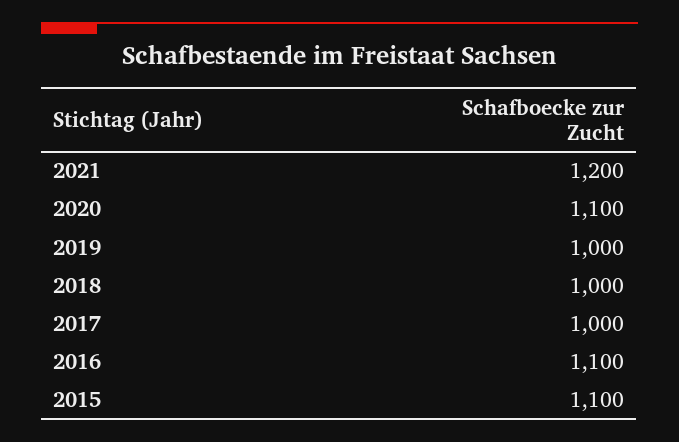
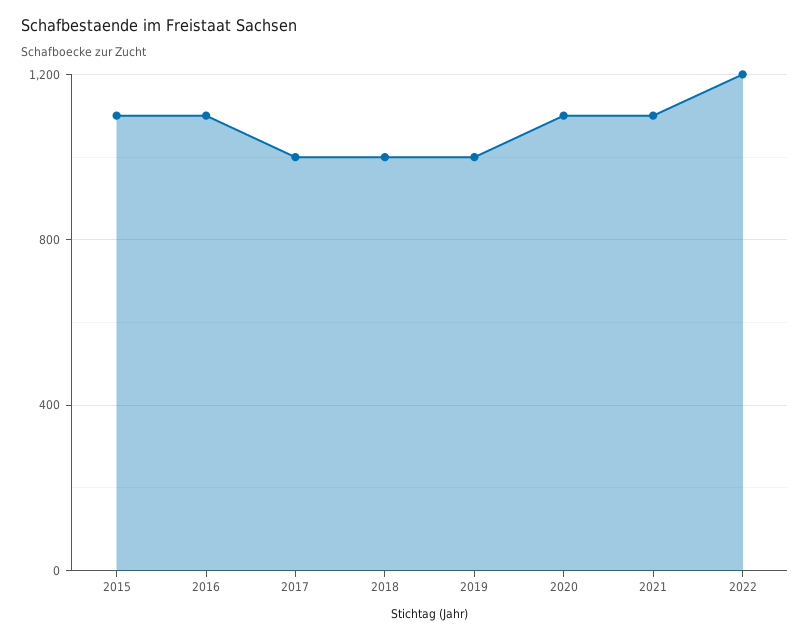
2021: 1200 -> 1100
2022: none -> 1200

